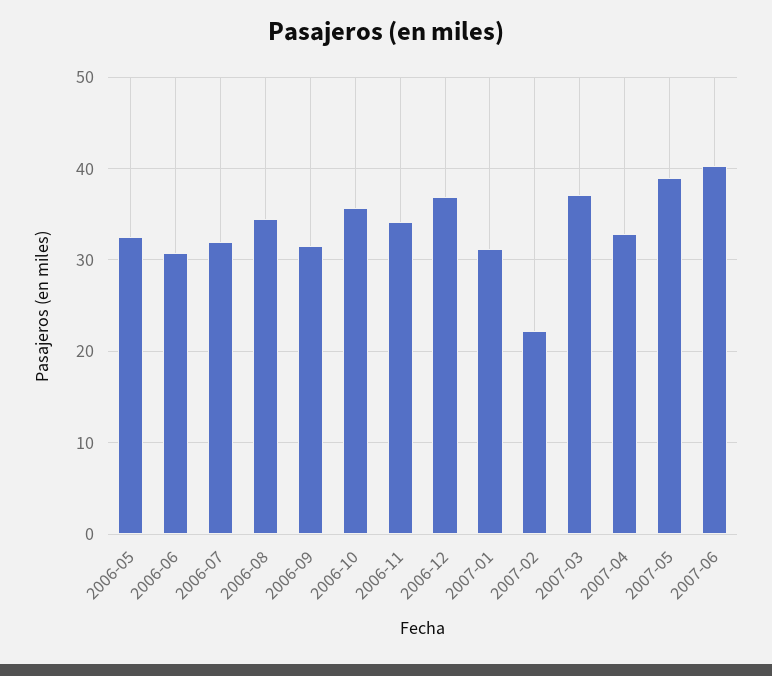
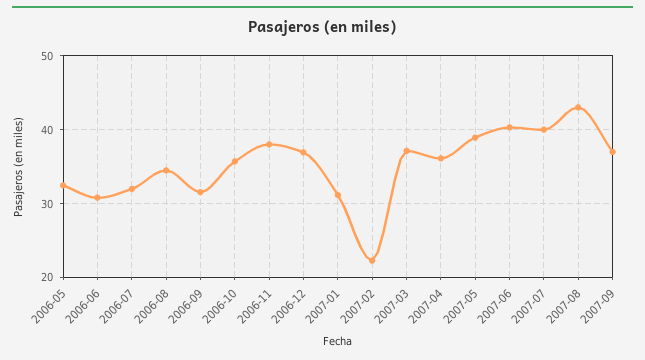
2006-11: 34 -> 38
2007-04: 33 -> 36
2007-07: none -> 40
2007-08: none -> 43
2007-09: none -> 37

